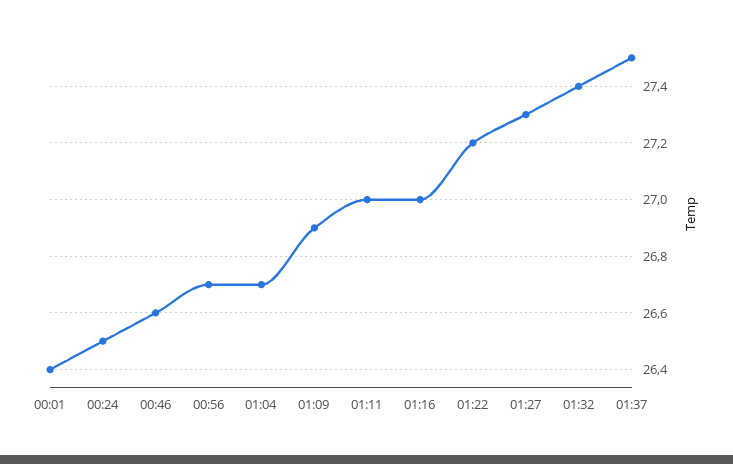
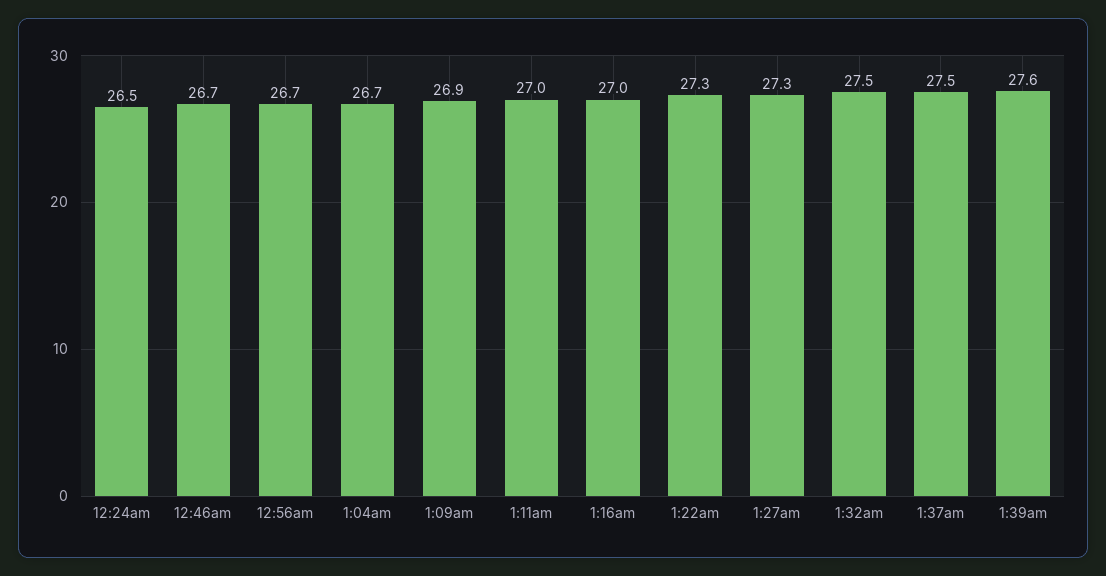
00:01: 26.4 -> none
00:46: 26.6 -> 26.7
01:22: 27.2 -> 27.3
01:32: 27.4 -> 27.5
1:39am: none -> 27.6

